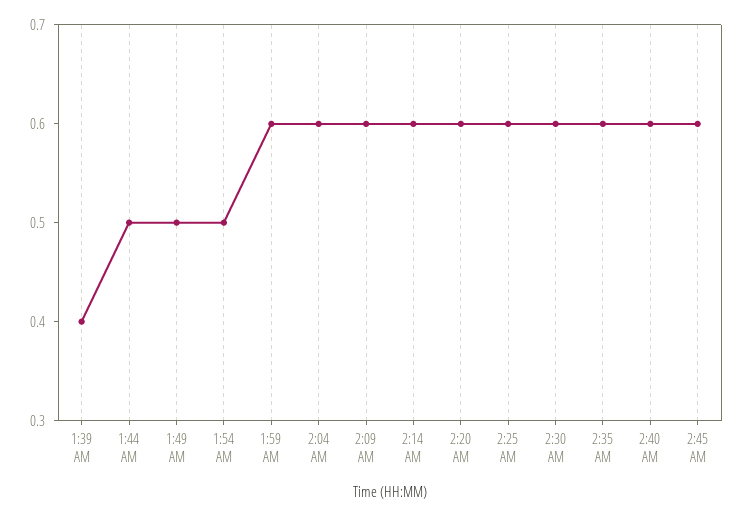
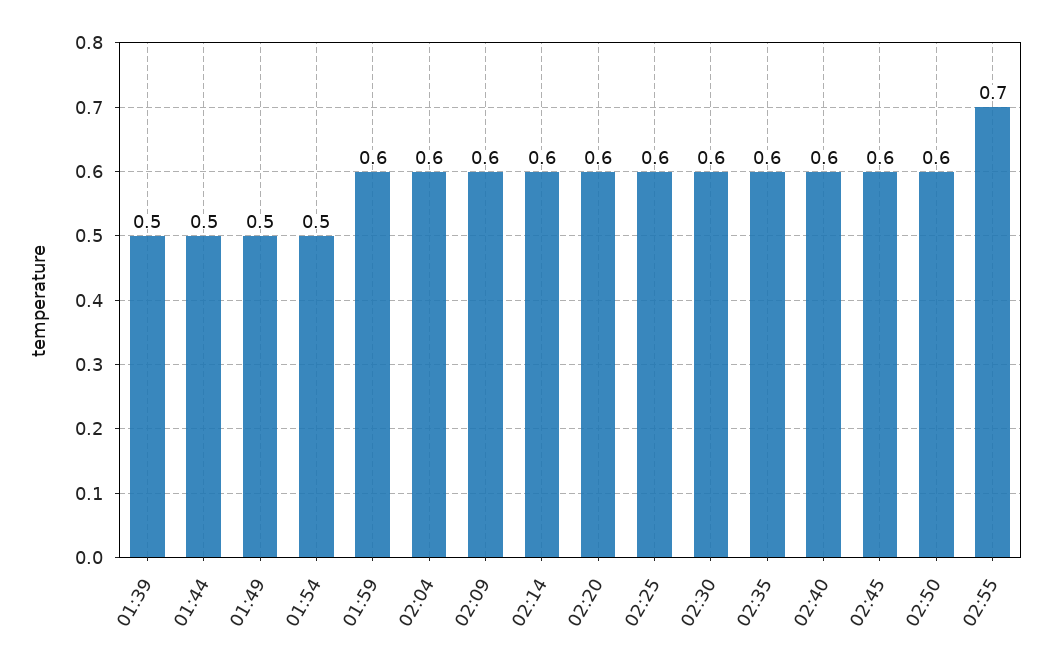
1:39 AM: 0.4 -> 0.5
02:50: none -> 0.6
02:55: none -> 0.7

